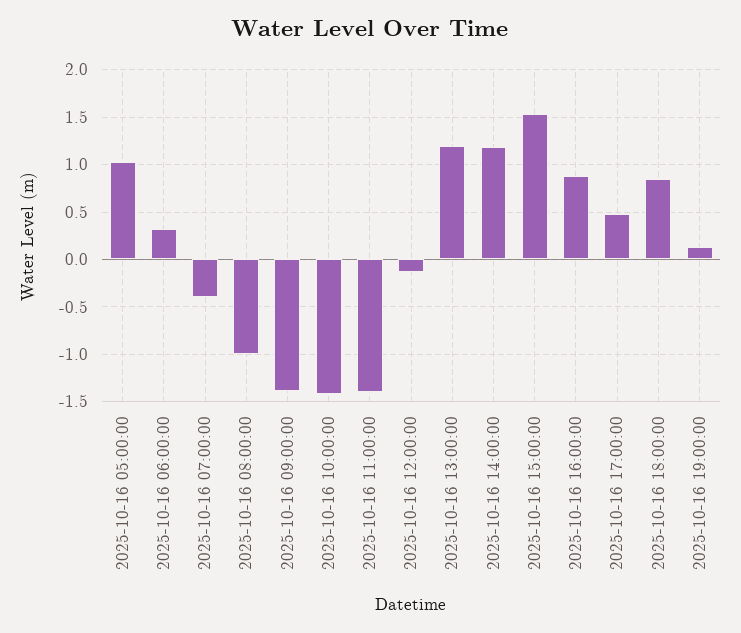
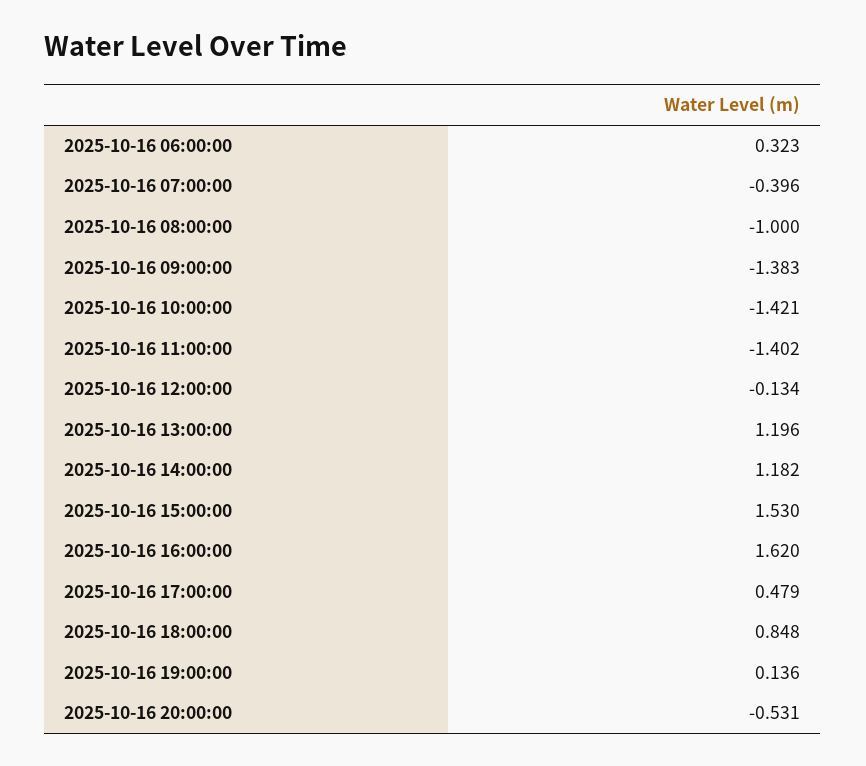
2025-10-16 05:00:00: 1 -> none
2025-10-16 16:00:00: 0.9 -> 1.62
2025-10-16 20:00:00: none -> -0.531

